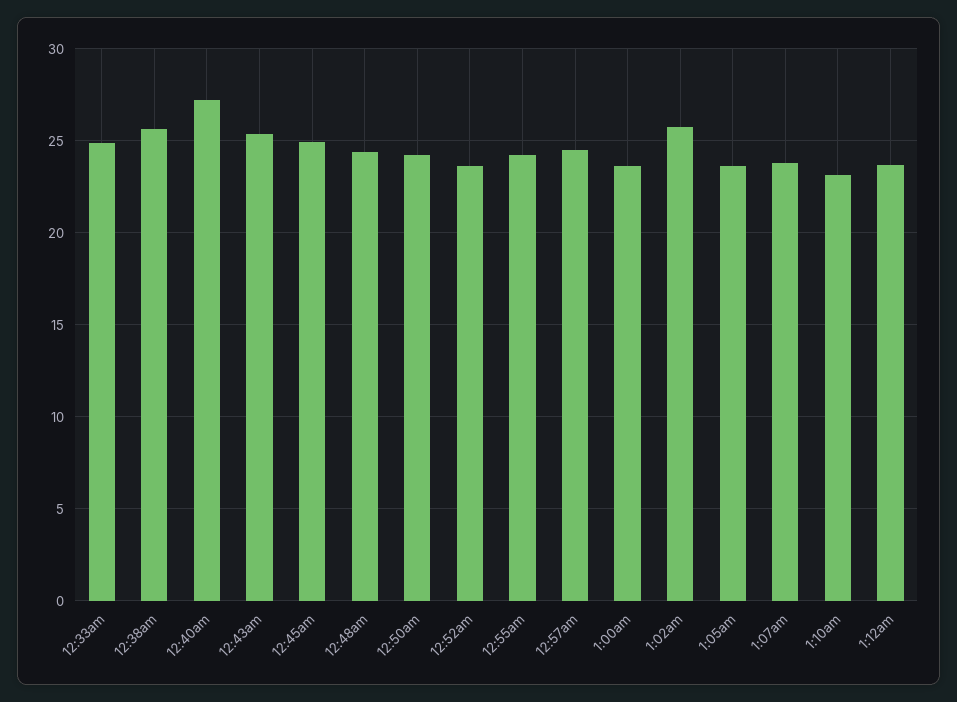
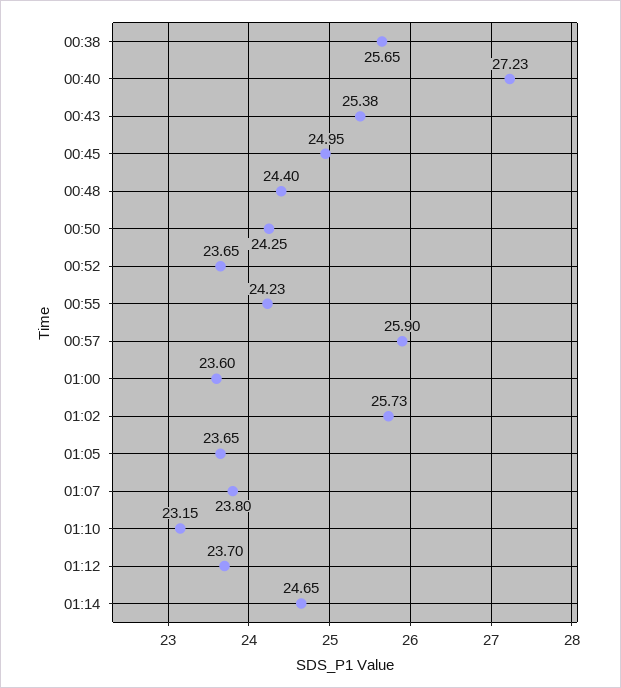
12:33am: 25 -> none
12:57am: 24.5 -> 25.9
01:14: none -> 24.65

